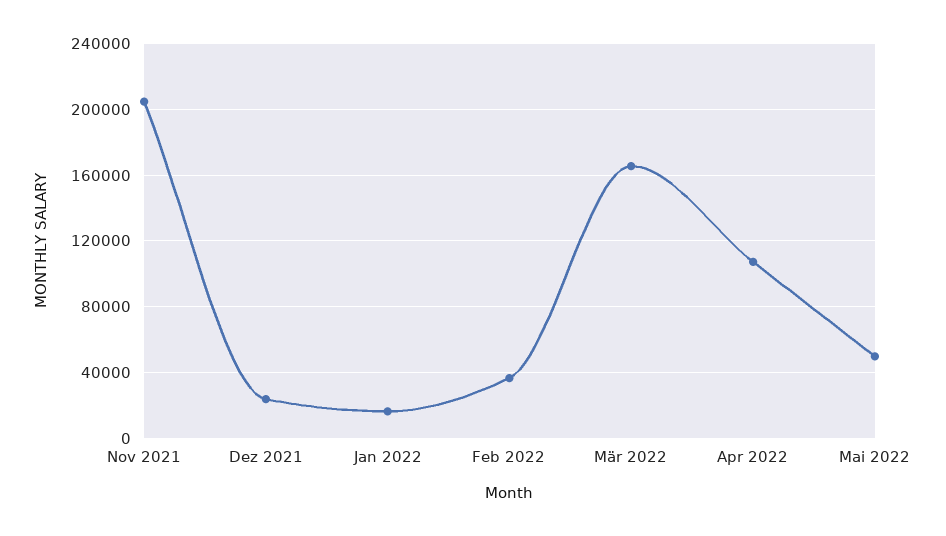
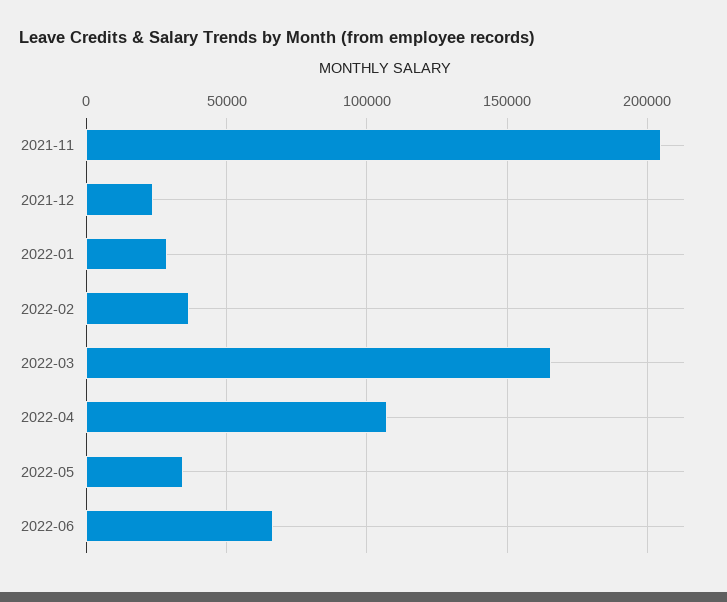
Jan 2022: 15000 -> 30000
Mai 2022: 50000 -> 35000
2022-06: none -> 65000

